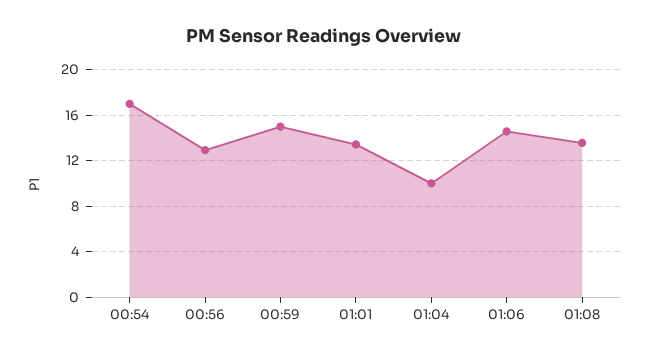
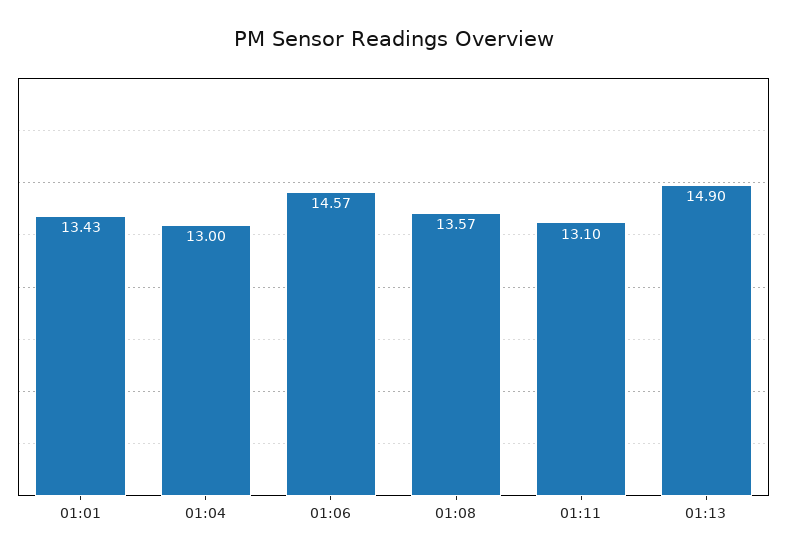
00:54: 17 -> none
00:56: 13 -> none
00:59: 15 -> none
01:04: 10 -> 13
01:11: none -> 13.1
01:13: none -> 14.9

